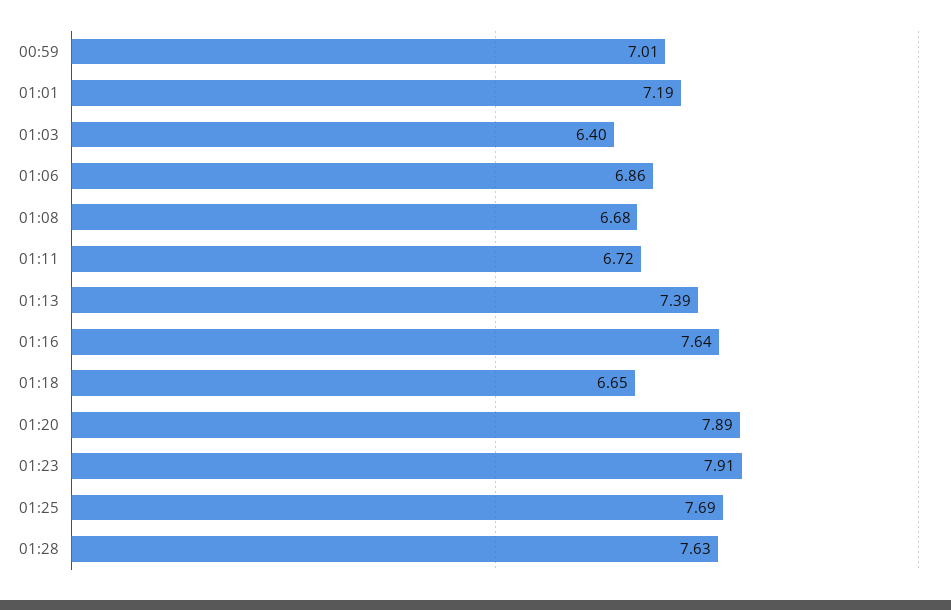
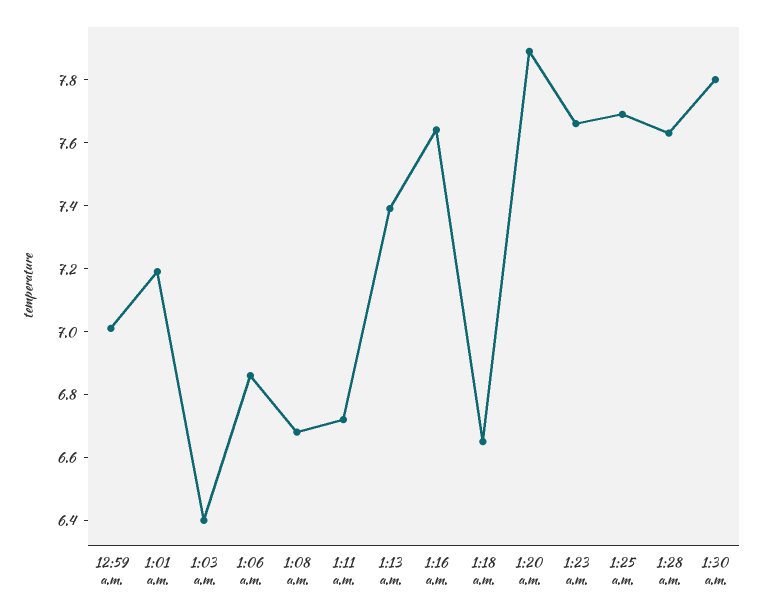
01:23: 7.91 -> 7.65
1:30 a.m.: none -> 7.8

